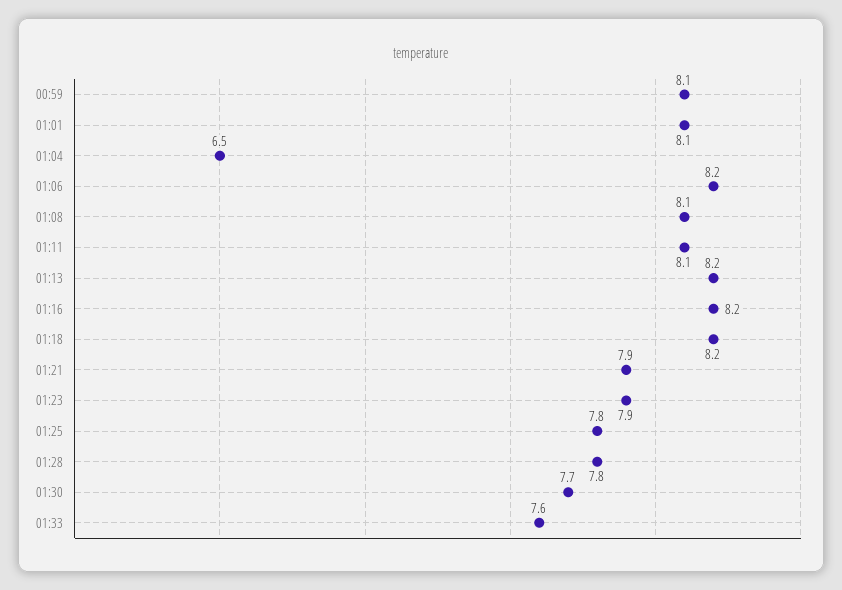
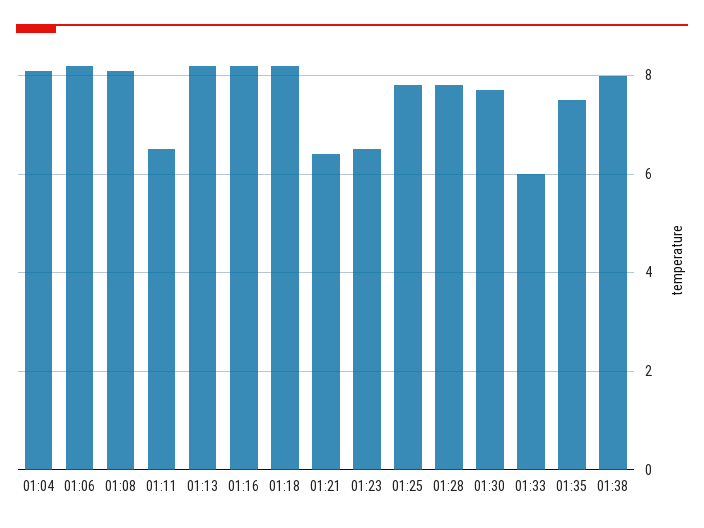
00:59: 8.1 -> none
01:01: 8.1 -> none
01:04: 6.5 -> 8
01:11: 8.1 -> 6.5
01:21: 7.9 -> 6.5
01:23: 7.9 -> 6.5
01:33: 7.6 -> 6
01:35: none -> 7.5
01:38: none -> 8

